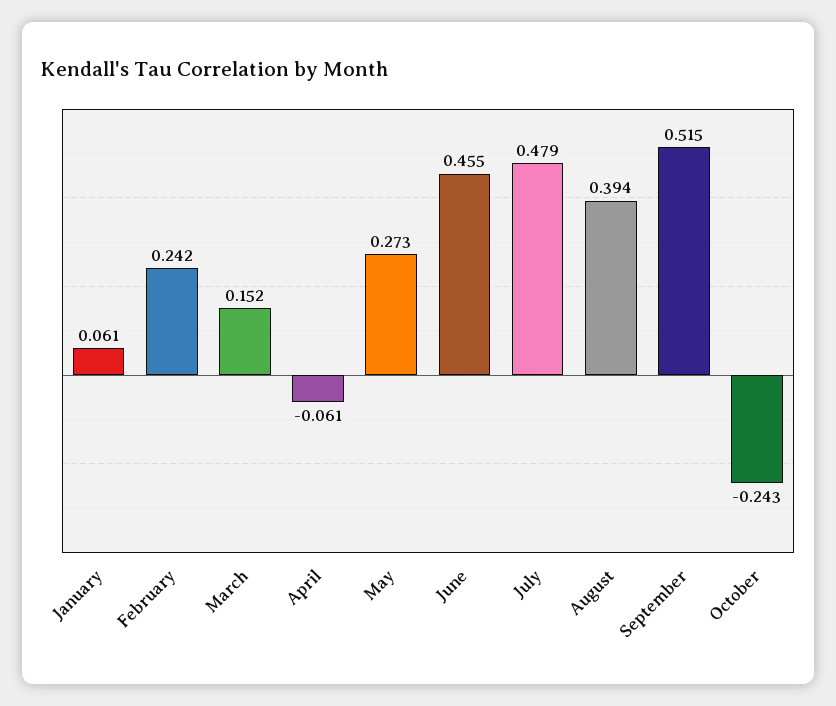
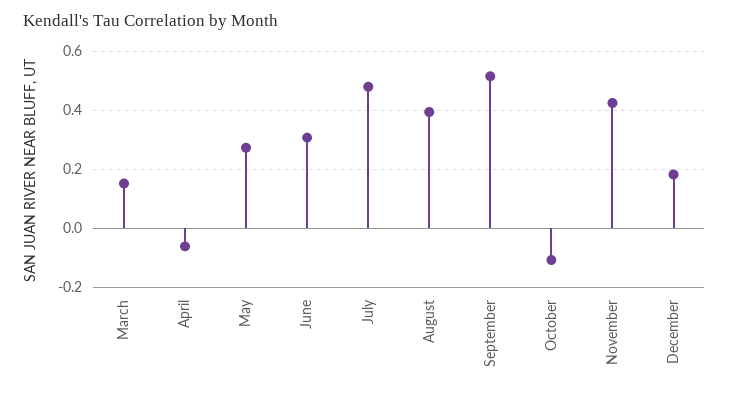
January: 0.061 -> none
February: 0.242 -> none
June: 0.455 -> 0.3
October: -0.243 -> -0.1
November: none -> 0.425
December: none -> 0.175

